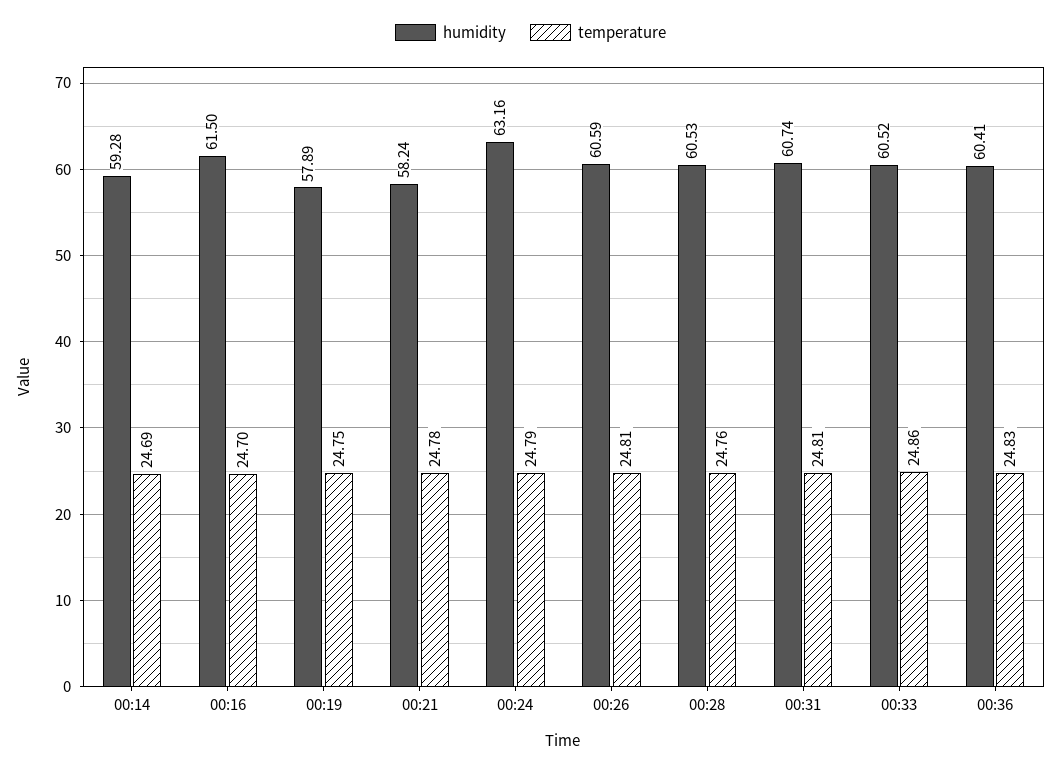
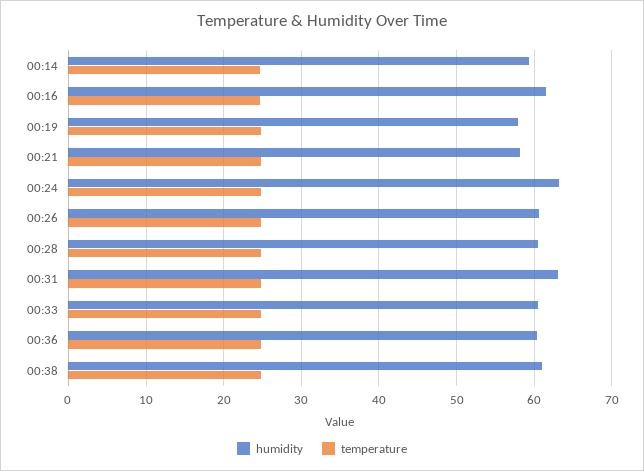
humidity, 00:31: 60.74 -> 63
humidity, 00:38: none -> 61
temperature, 00:38: none -> 25

